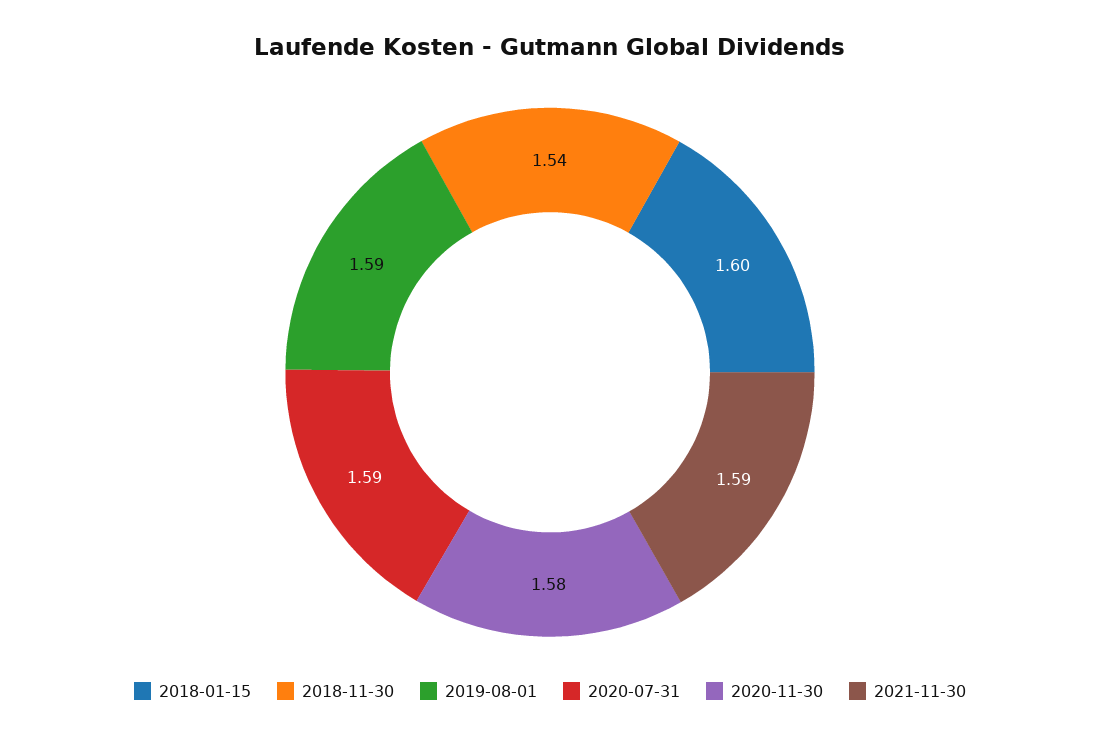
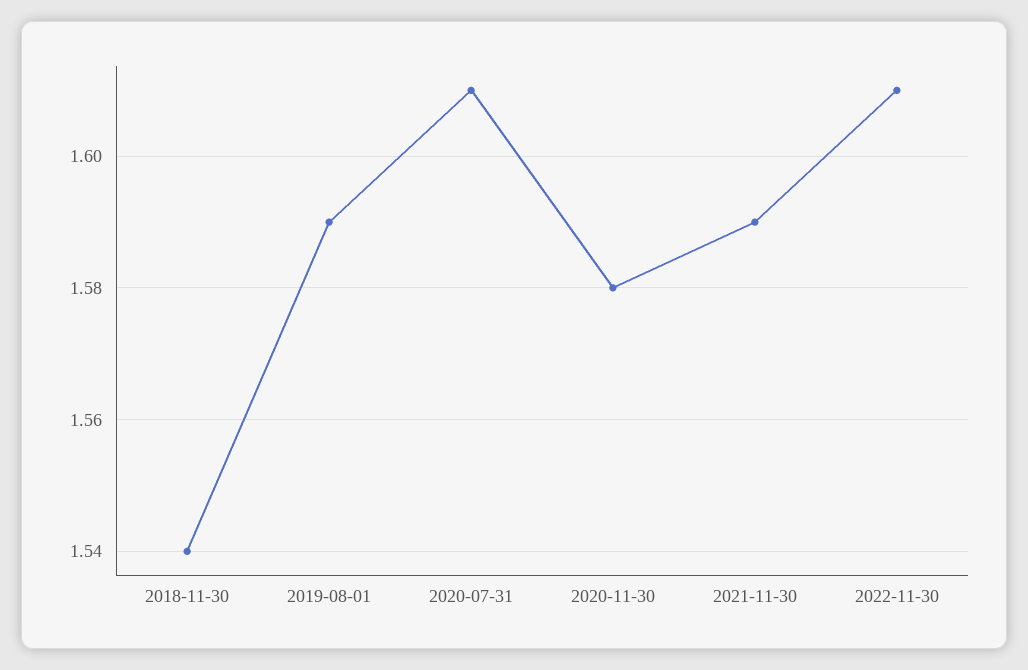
2018-01-15: 1.6 -> none
2020-07-31: 1.59 -> 1.61
2022-11-30: none -> 1.61

